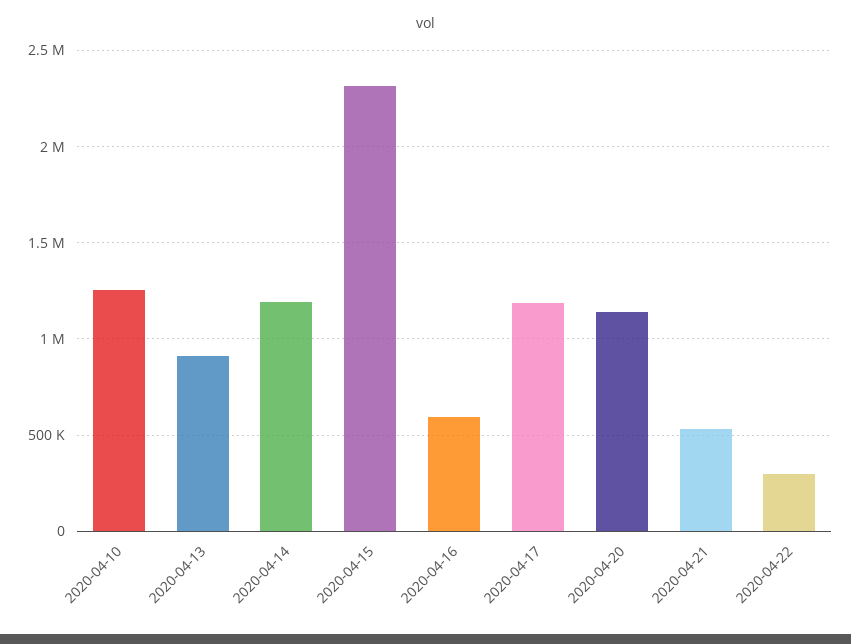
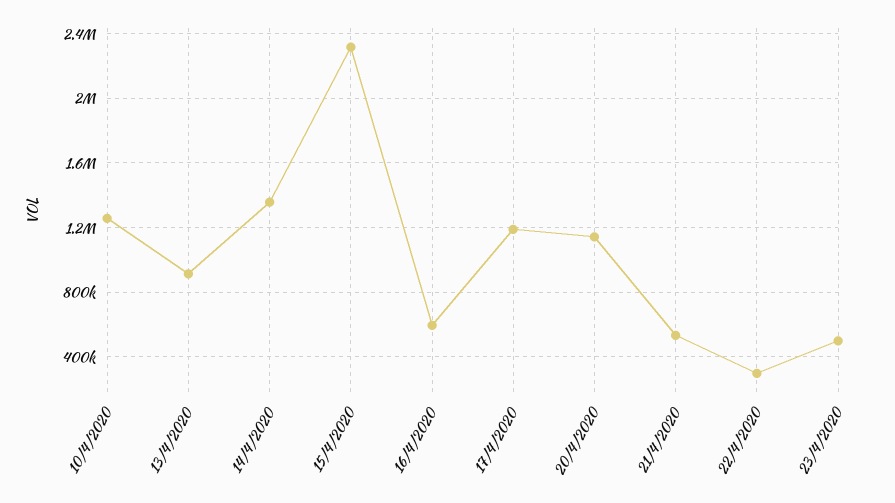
2020-04-14: 1200000 -> 1350000
23/4/2020: none -> 500000

